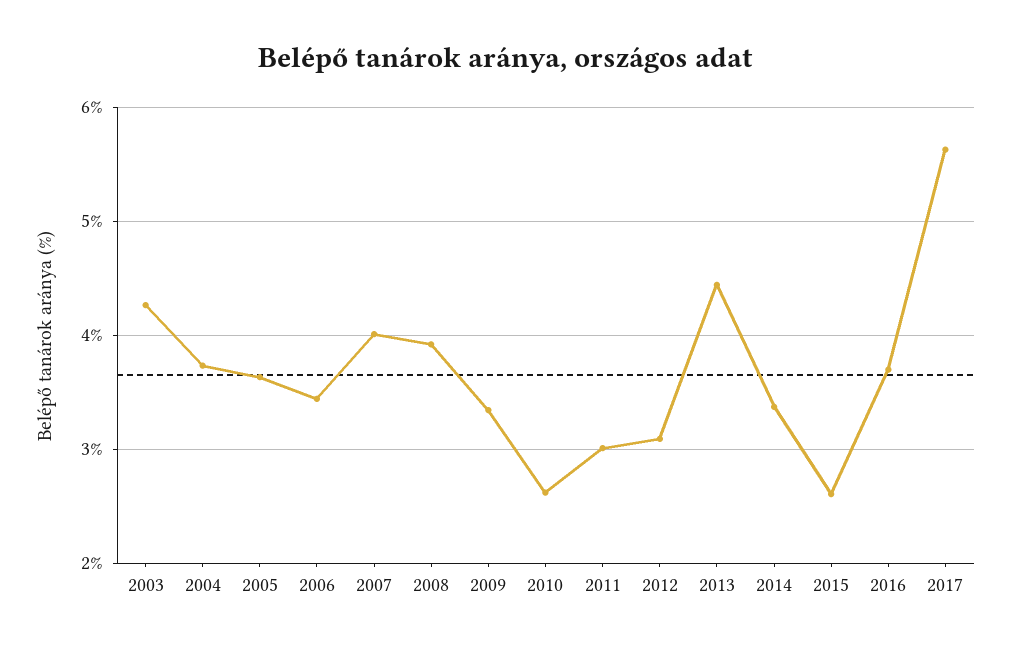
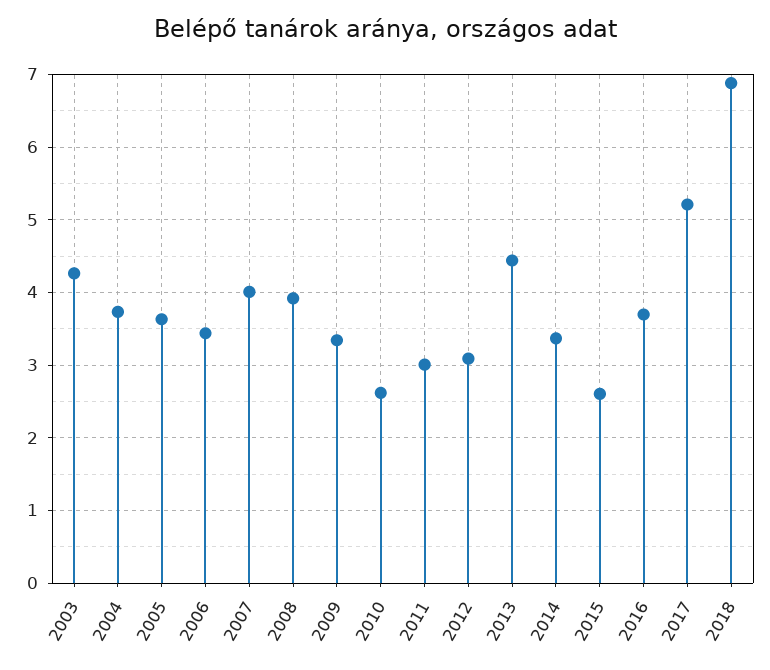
2017: 5.6 -> 5.2
2018: none -> 6.9

